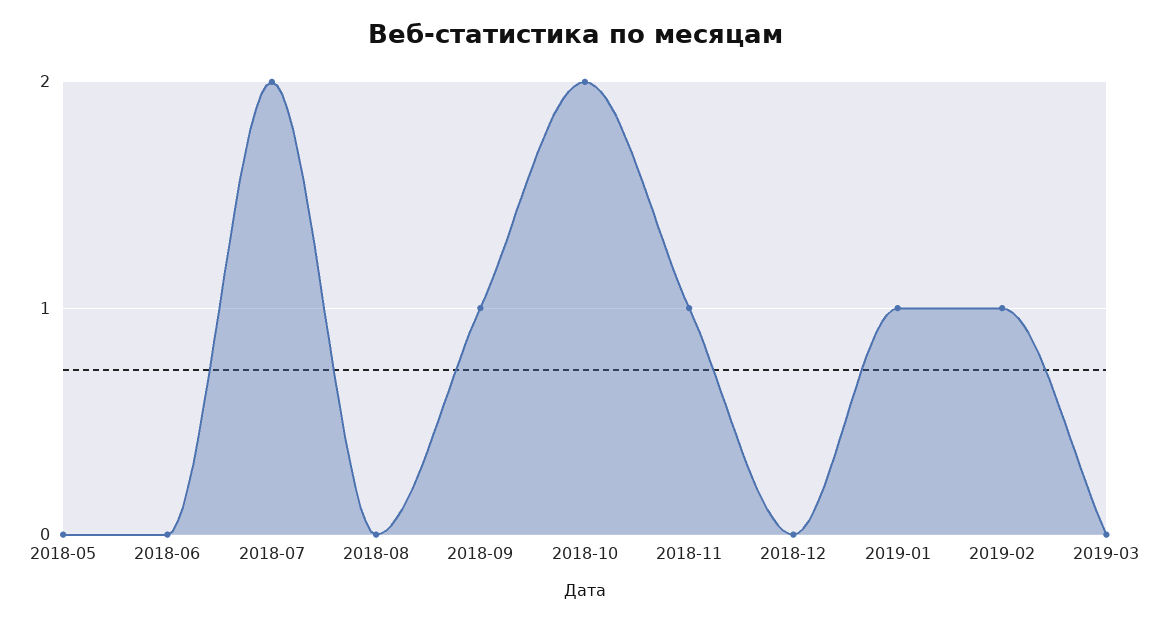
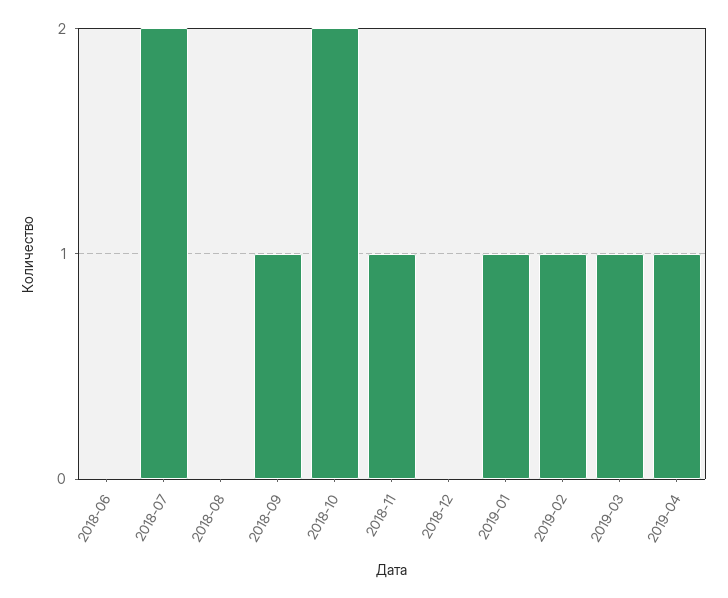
2018-05: 0 -> none
2019-03: 0 -> 1
2019-04: none -> 1

